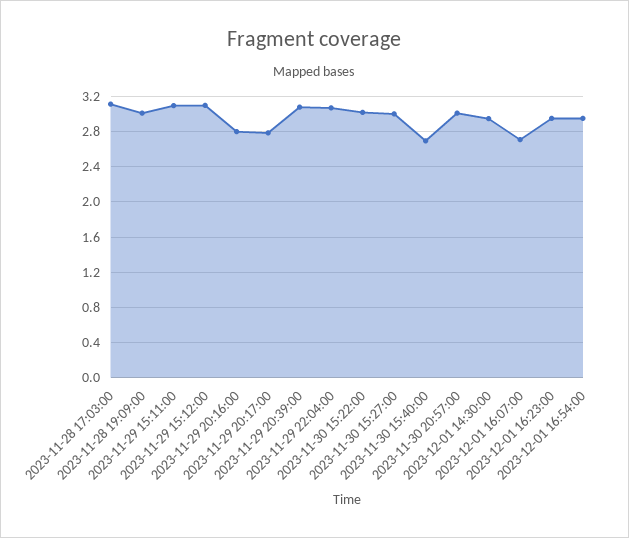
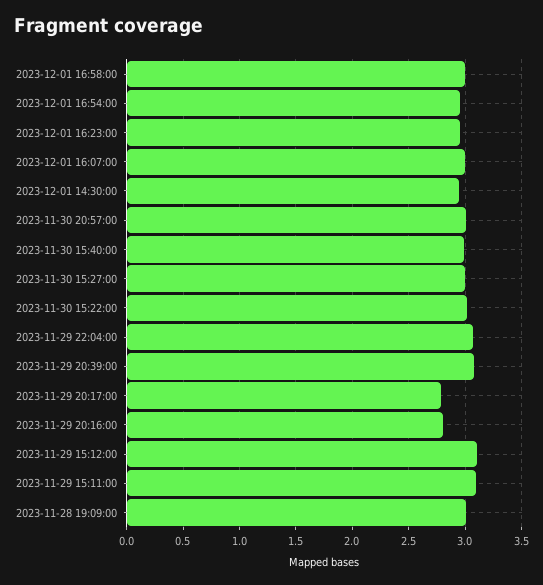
2023-11-28 17:03:00: 3.1 -> none
2023-11-30 15:40:00: 2.7 -> 3
2023-12-01 16:07:00: 2.7 -> 3
2023-12-01 16:58:00: none -> 3

